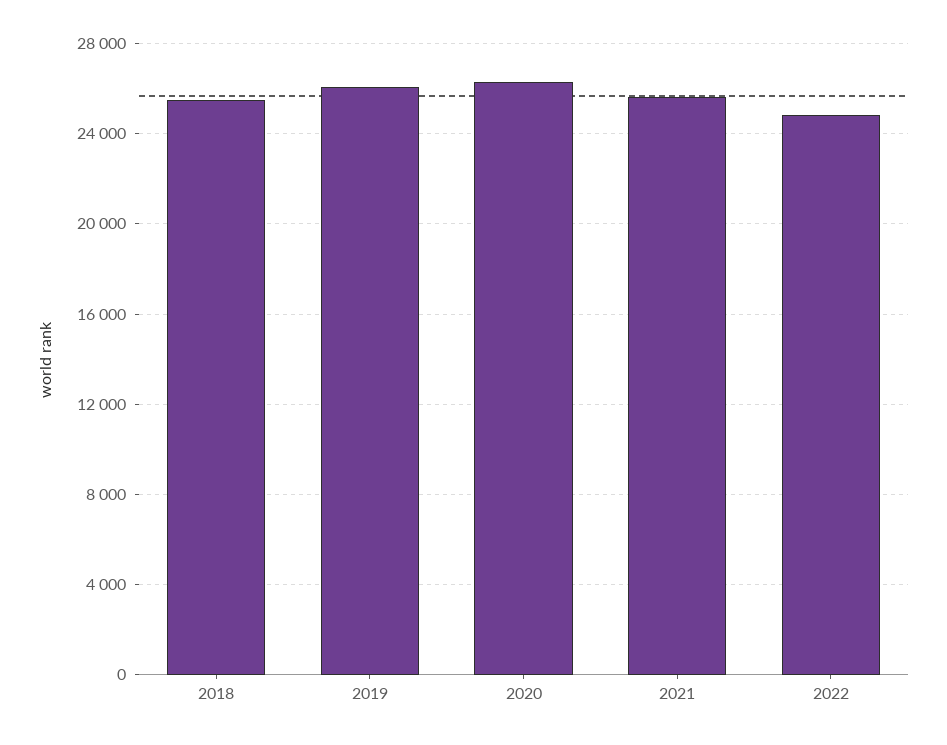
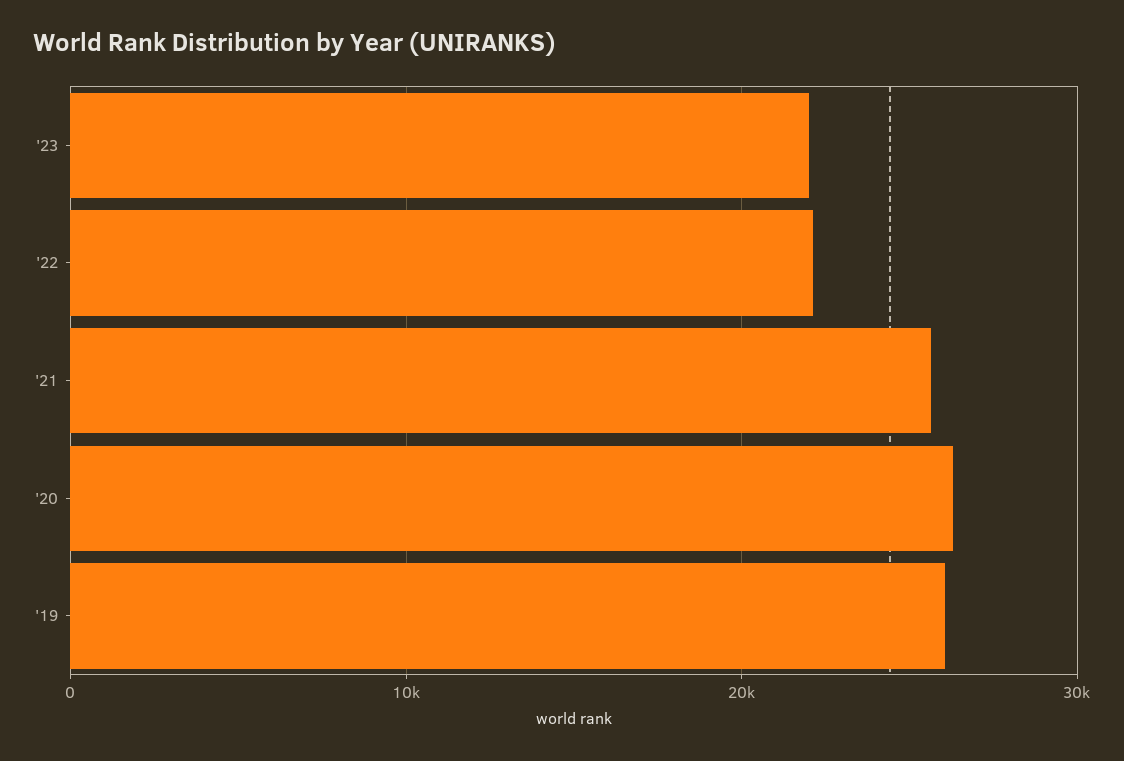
2018: 25500 -> none
2022: 25000 -> 22000
'23: none -> 22000

